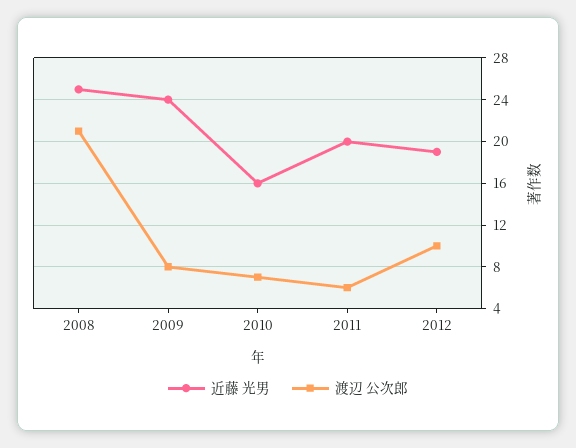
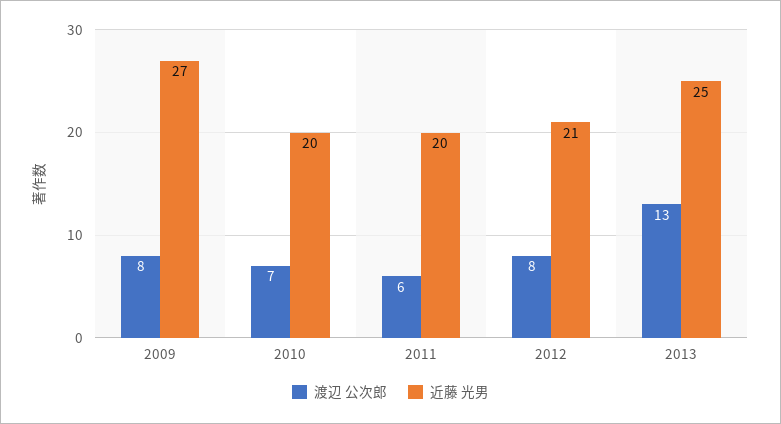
近藤 光男, 2008: 25 -> none
渡辺 公次郎, 2008: 21 -> none
近藤 光男, 2009: 24 -> 27
近藤 光男, 2010: 16 -> 20
近藤 光男, 2012: 19 -> 21
渡辺 公次郎, 2012: 10 -> 8
渡辺 公次郎, 2013: none -> 13
近藤 光男, 2013: none -> 25

